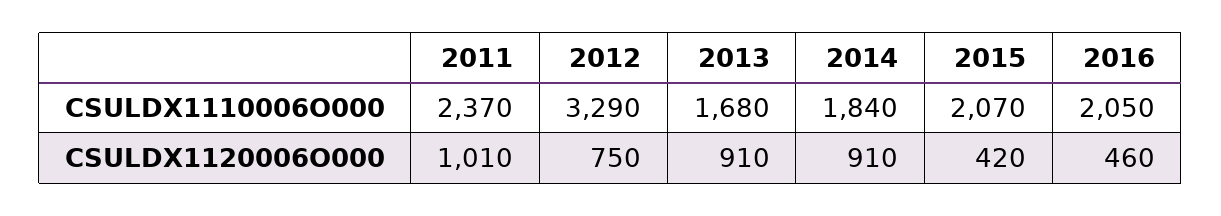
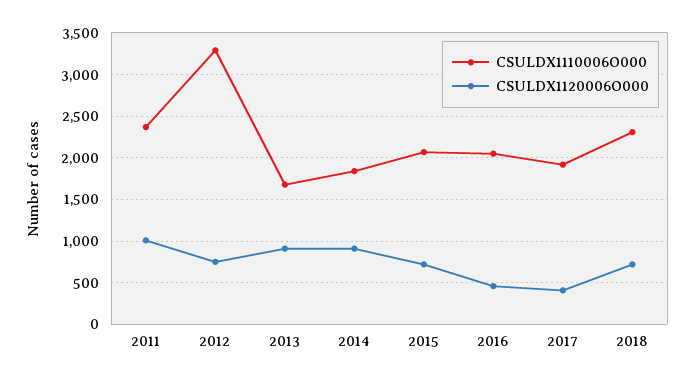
CSULDX1120006O000, 2015: 420 -> 700
CSULDX1110006O000, 2017: none -> 1900
CSULDX1120006O000, 2017: none -> 400
CSULDX1110006O000, 2018: none -> 2300
CSULDX1120006O000, 2018: none -> 700

